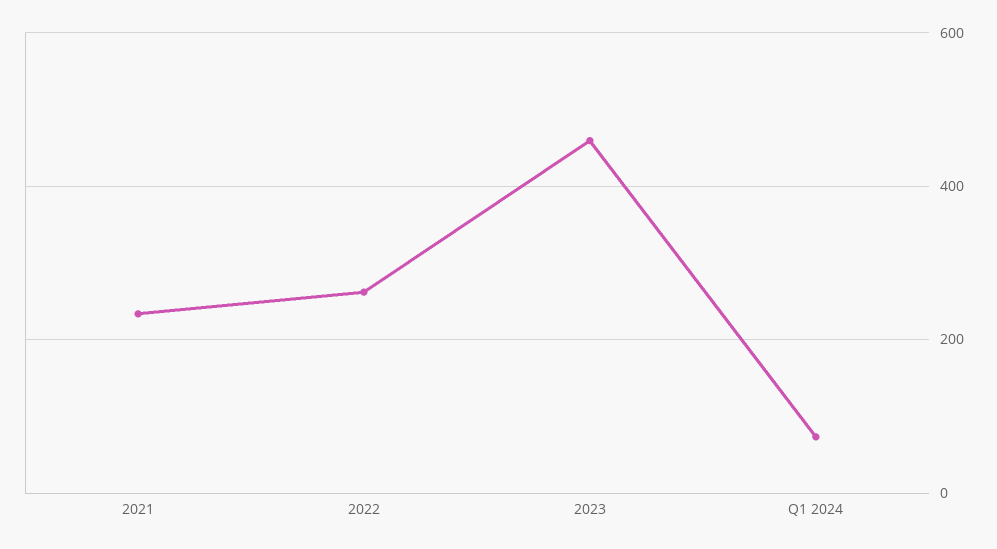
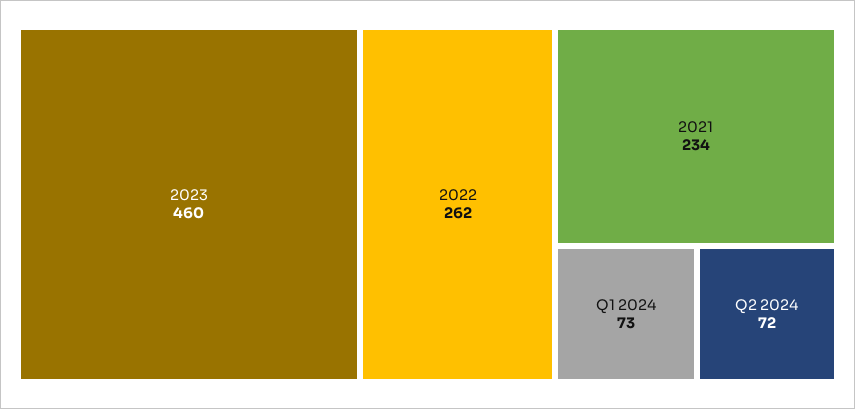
Q2 2024: none -> 72

